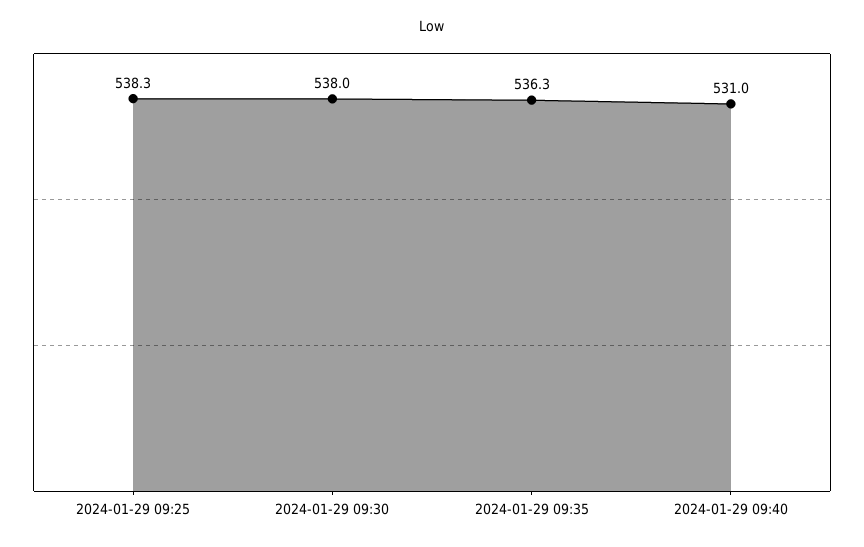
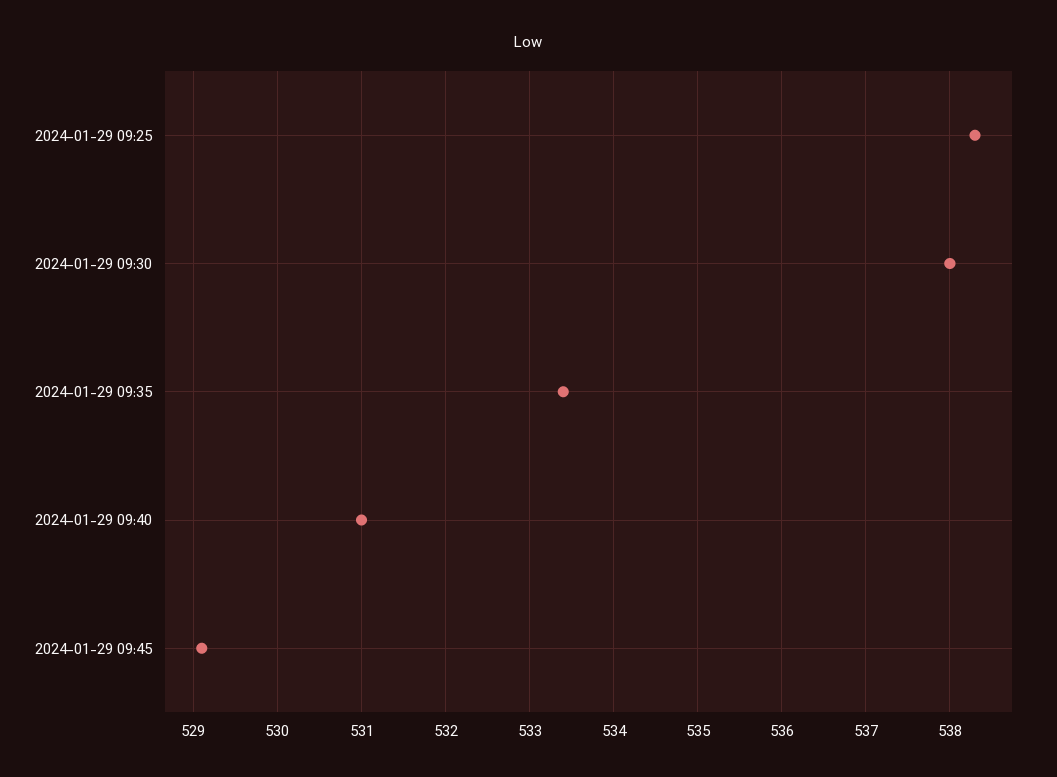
2024-01-29 09:35: 536.3 -> 533.4
2024-01-29 09:45: none -> 529.1

